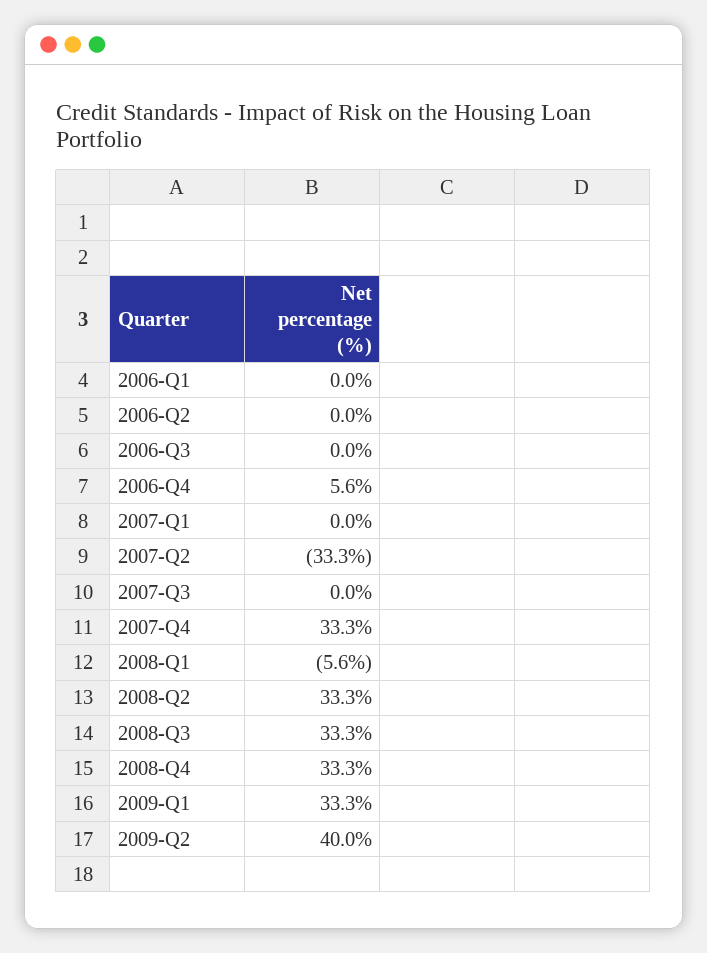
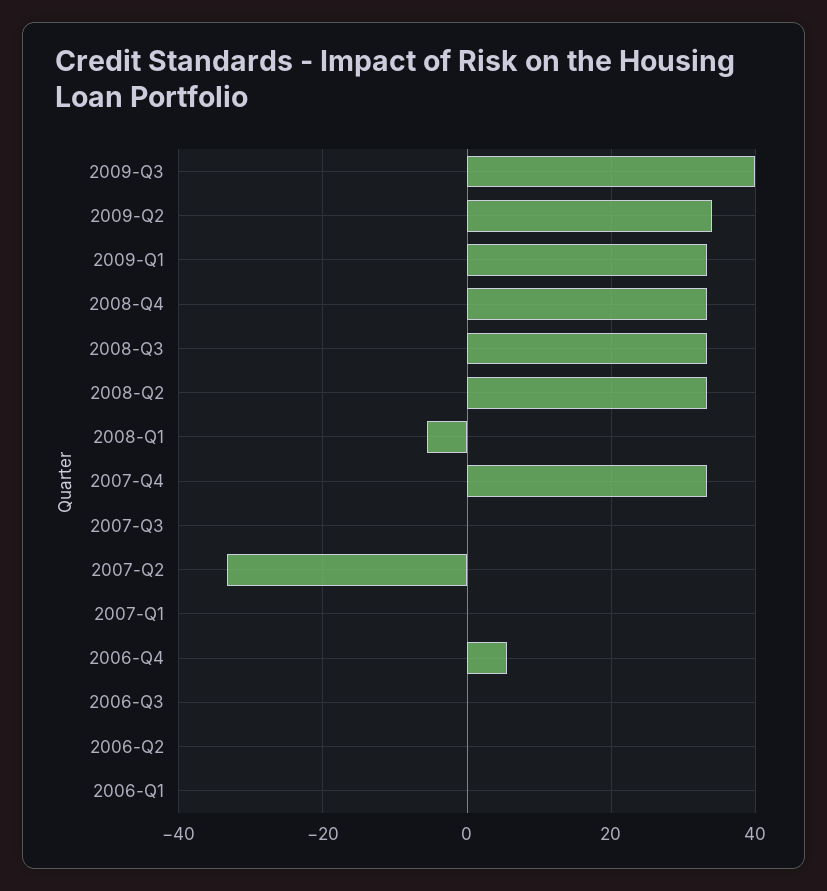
2009-Q2: 40 -> 34
2009-Q3: none -> 40

